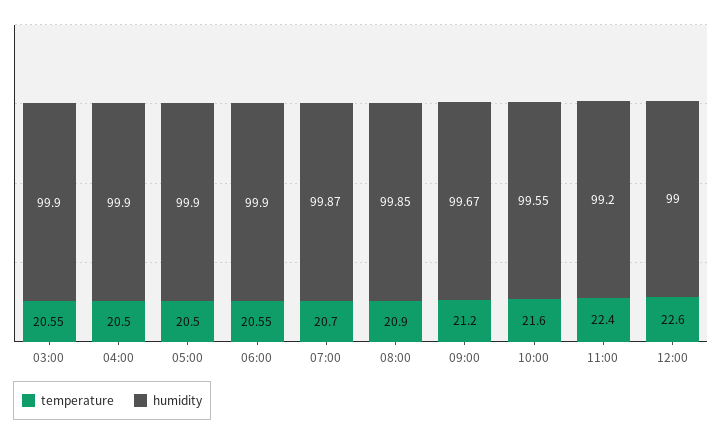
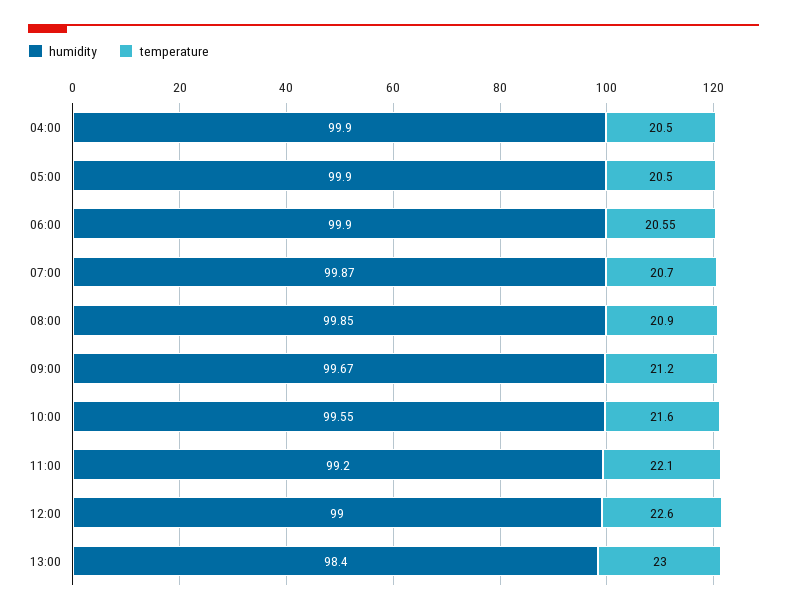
temperature, 03:00: 20.55 -> none
humidity, 03:00: 99.9 -> none
temperature, 11:00: 22.4 -> 22.1
humidity, 13:00: none -> 98.4
temperature, 13:00: none -> 23

